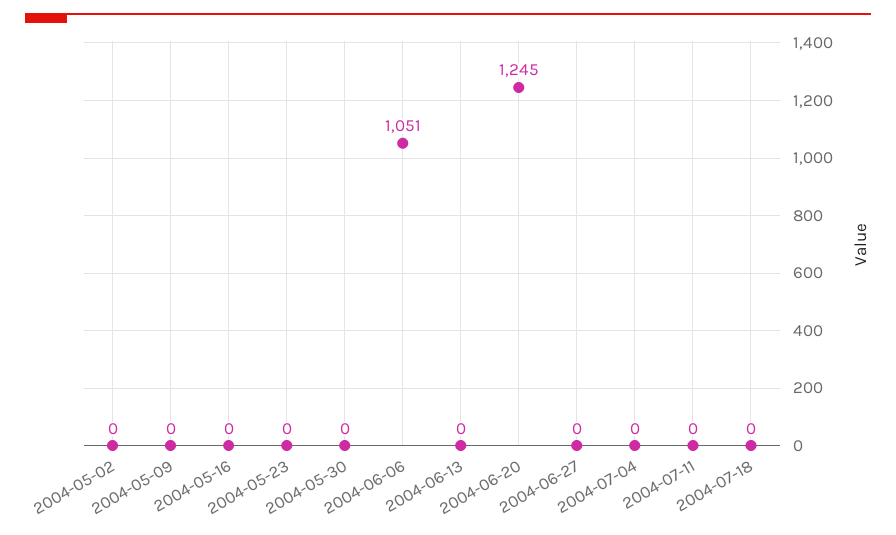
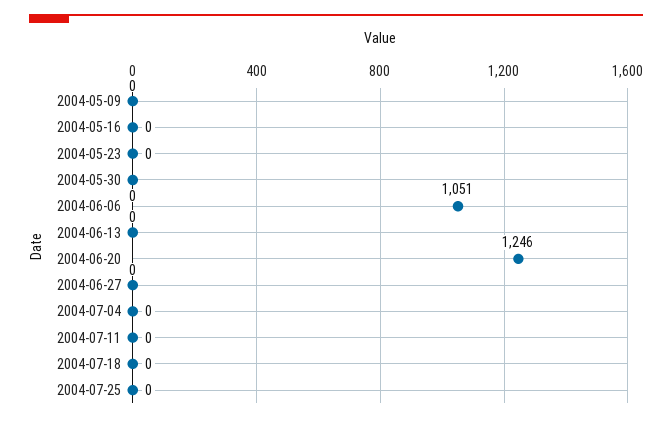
2004-05-02: 0 -> none
2004-06-20: 1245 -> 1246
2004-07-25: none -> 0

